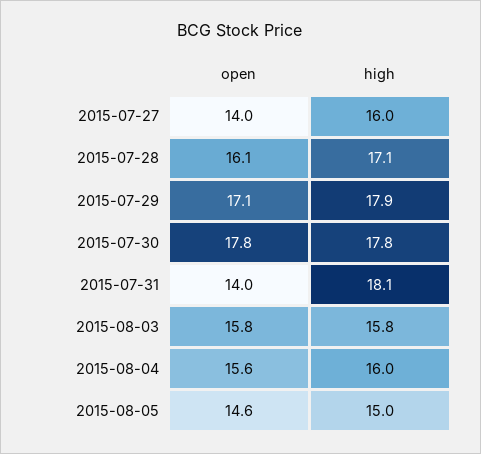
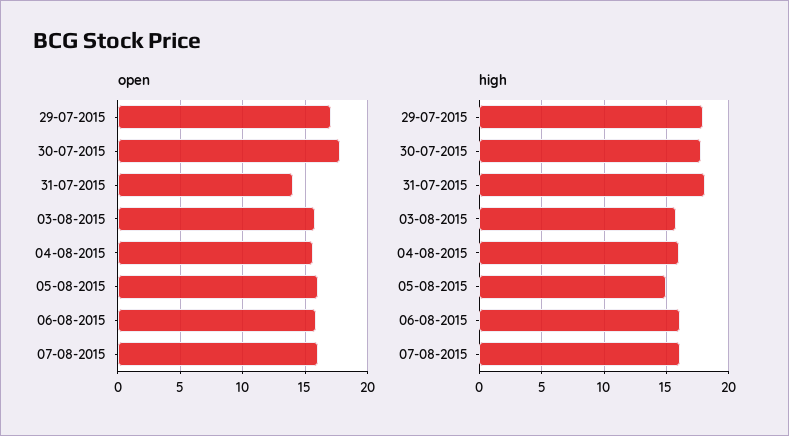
open, 2015-07-27: 14 -> none
high, 2015-07-27: 16 -> none
open, 2015-07-28: 16.1 -> none
high, 2015-07-28: 17.1 -> none
open, 2015-08-05: 14.6 -> 16
open, 06-08-2015: none -> 16
open, 07-08-2015: none -> 16
high, 06-08-2015: none -> 16
high, 07-08-2015: none -> 16

